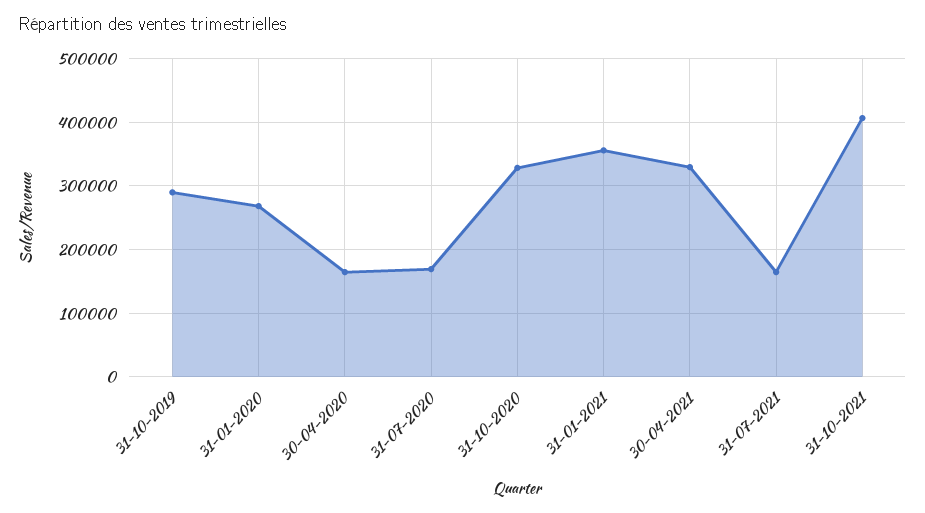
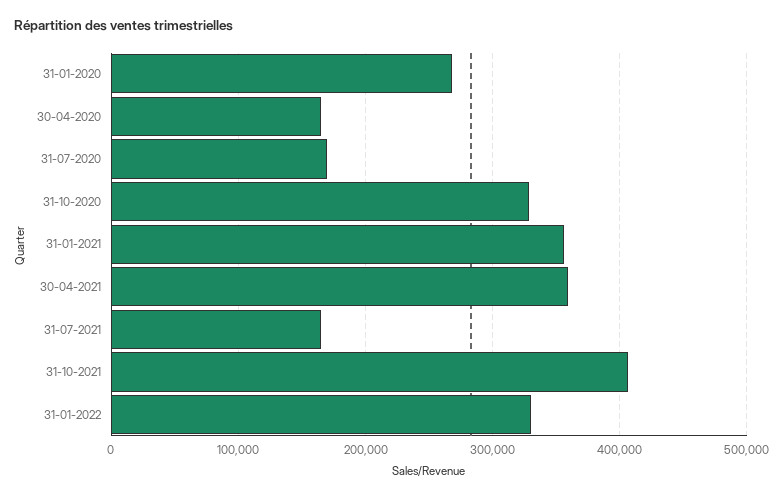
31-10-2019: 290000 -> none
30-04-2021: 330000 -> 360000
31-01-2022: none -> 330000

